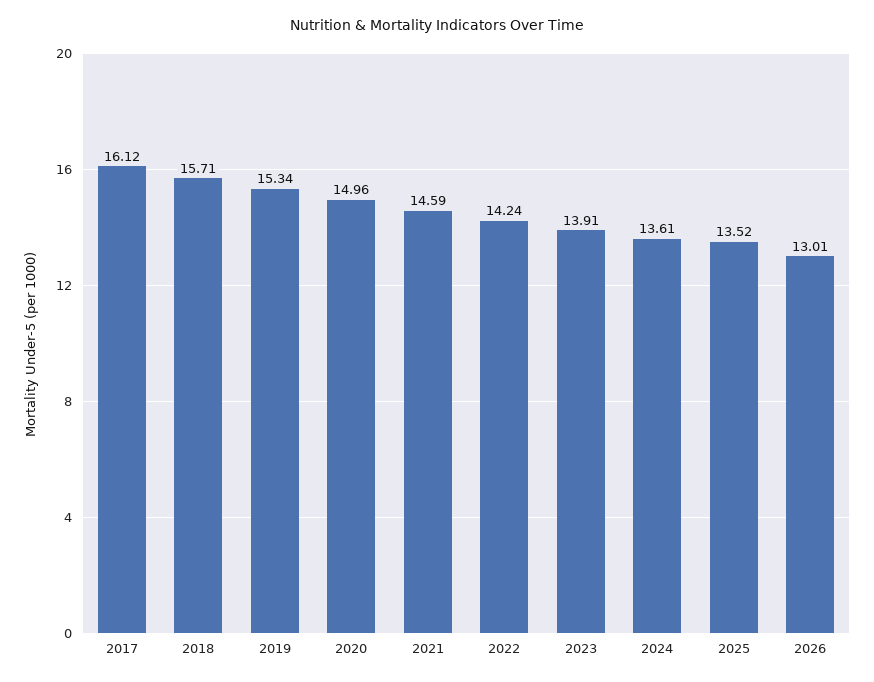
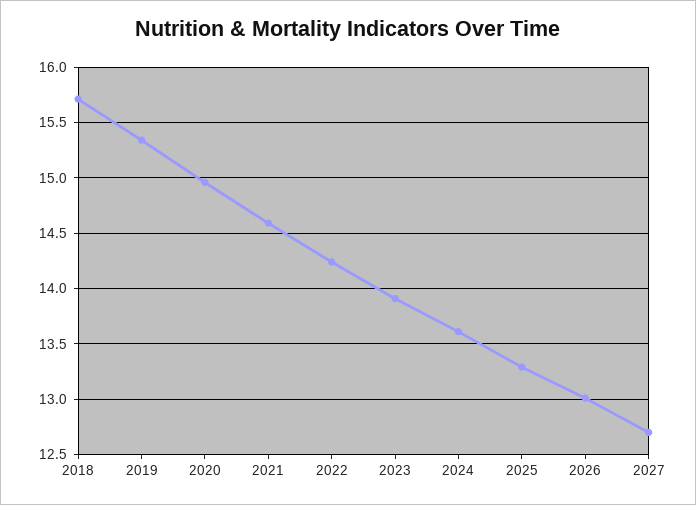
2017: 16.12 -> none
2025: 13.52 -> 13.3
2027: none -> 12.7

